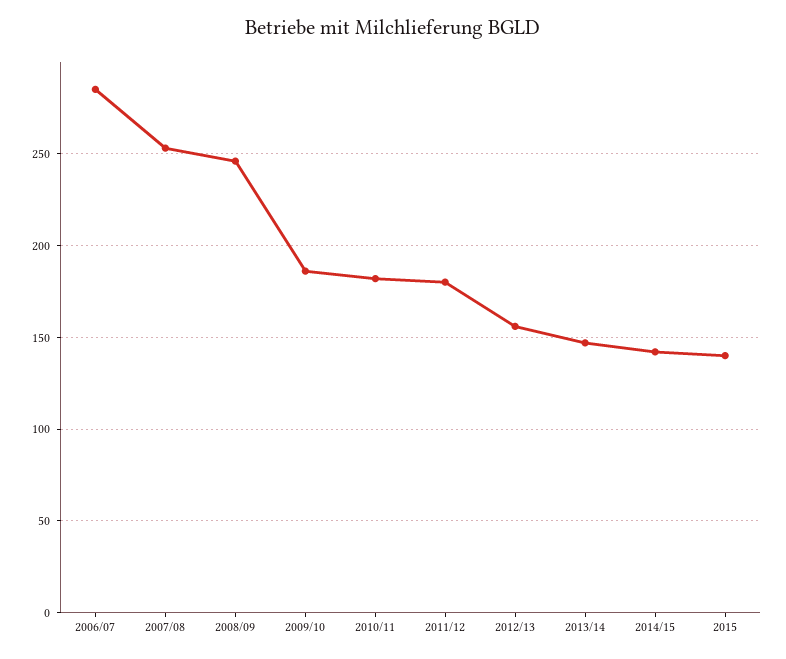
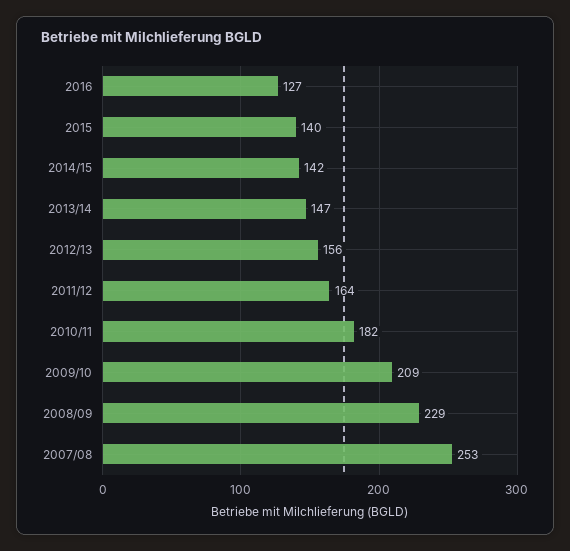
2006/07: 285 -> none
2008/09: 245 -> 229
2009/10: 185 -> 209
2011/12: 180 -> 164
2016: none -> 127

